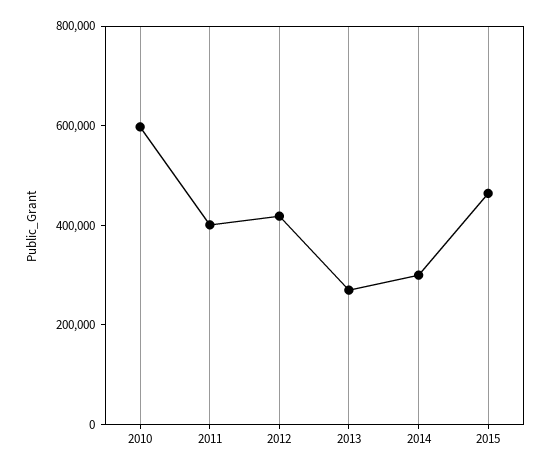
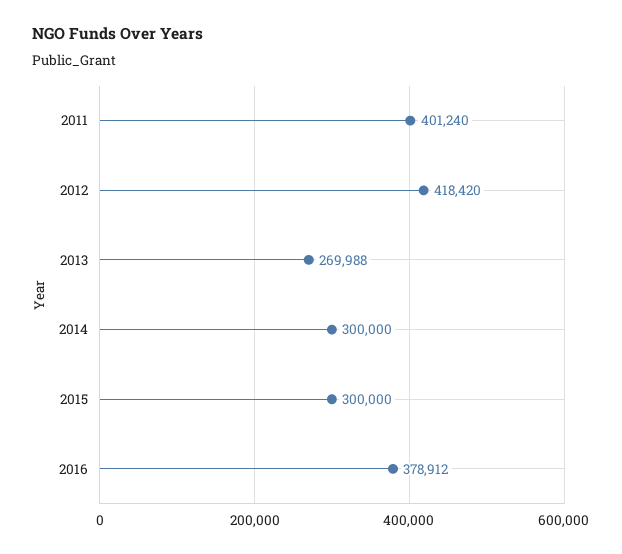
2010: 600000 -> none
2015: 450000 -> 300000
2016: none -> 378912

